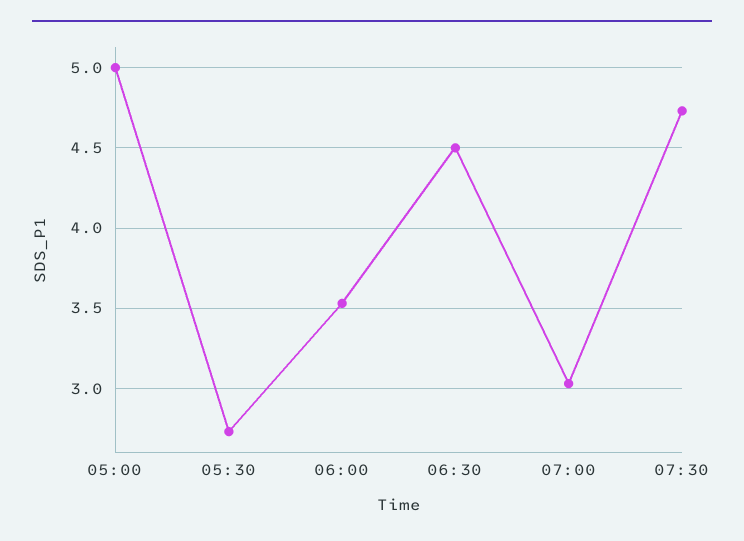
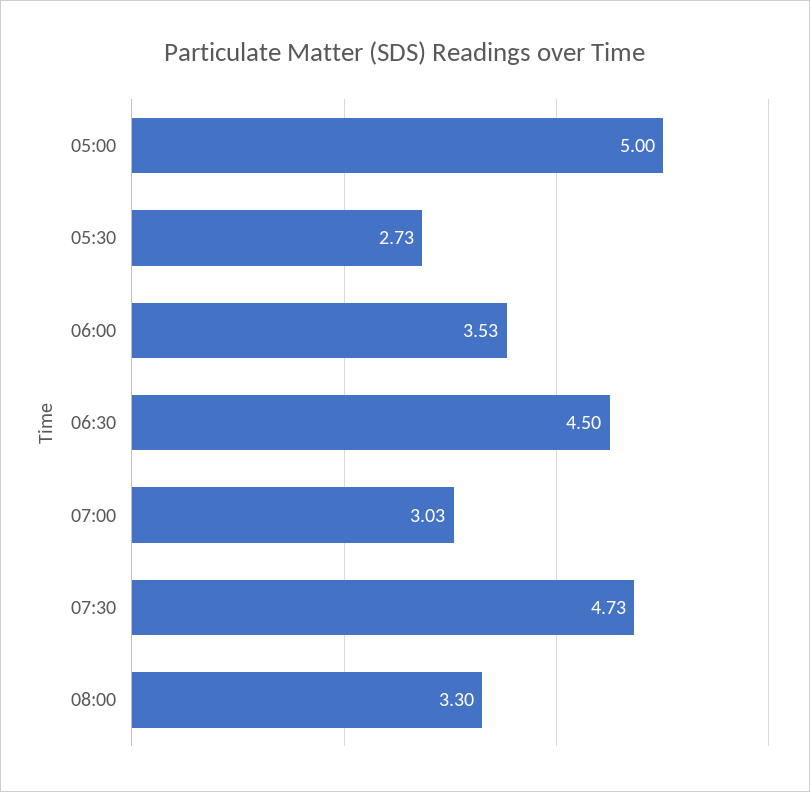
08:00: none -> 3.3

